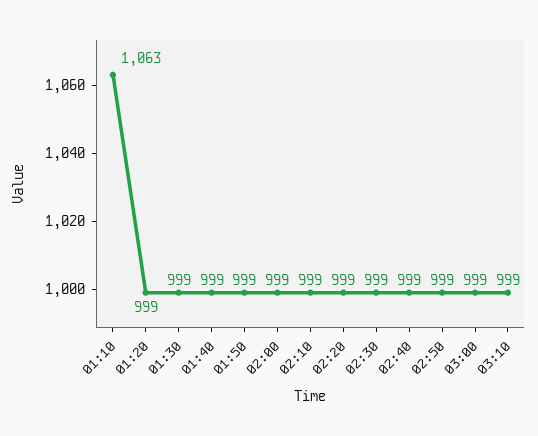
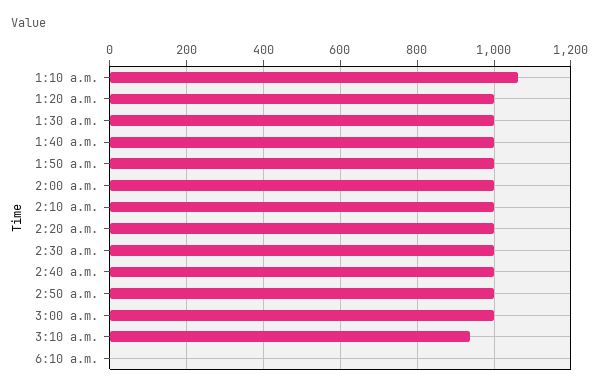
03:10: 999 -> 940
6:10 a.m.: none -> 0

